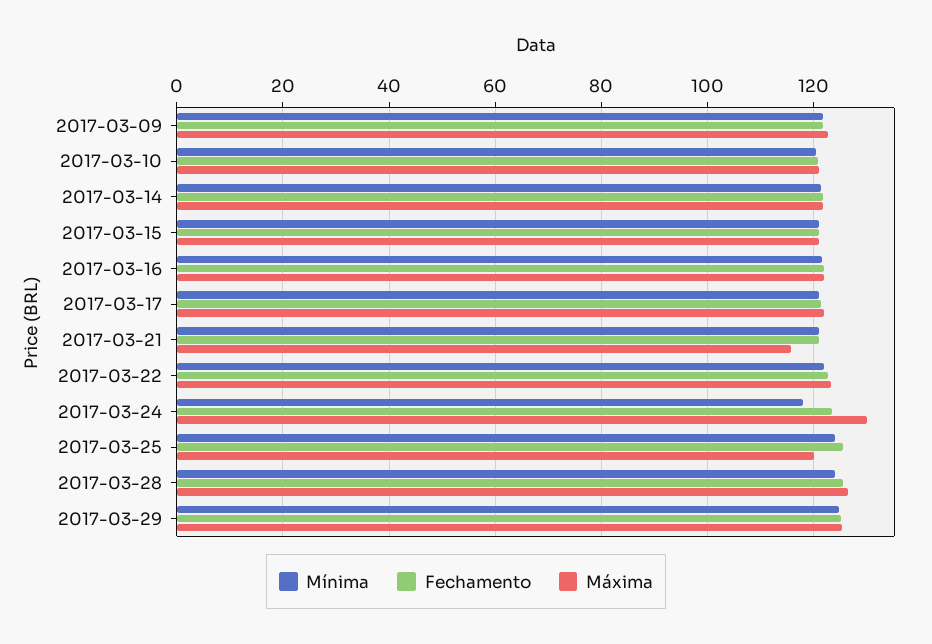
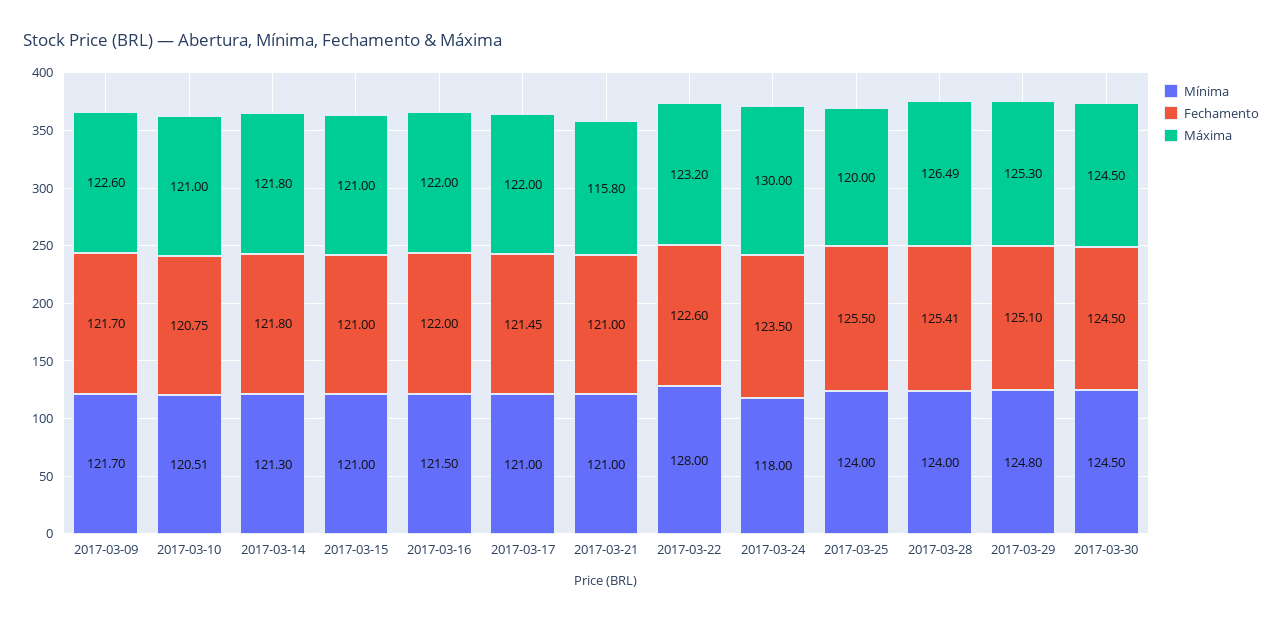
Mínima, 2017-03-22: 122 -> 128
Mínima, 2017-03-30: none -> 124.5
Fechamento, 2017-03-30: none -> 124.5
Máxima, 2017-03-30: none -> 124.5

